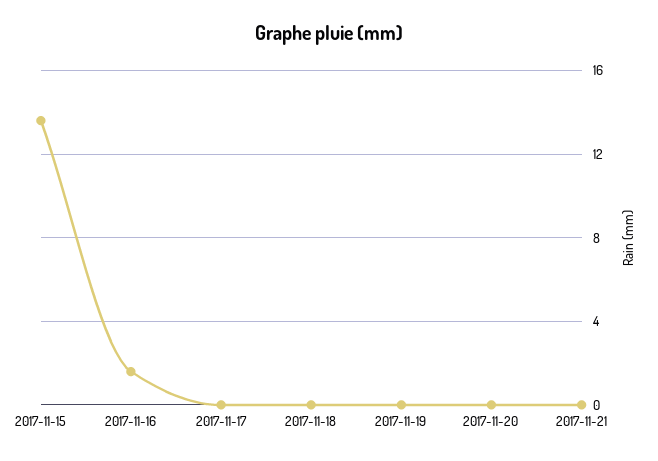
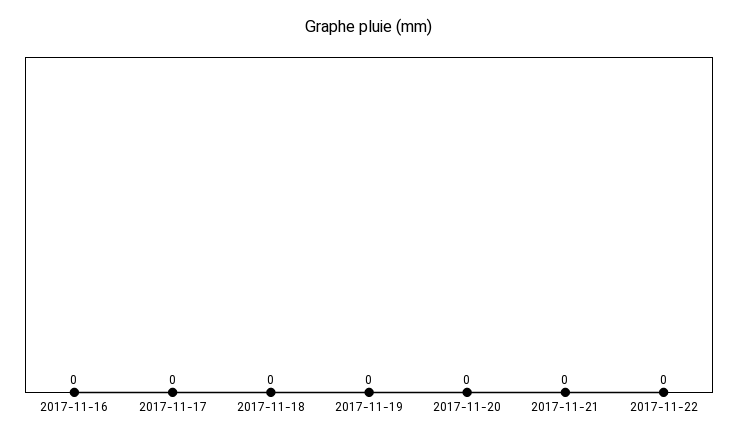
2017-11-15: 13.5 -> none
2017-11-16: 1.5 -> 0
2017-11-22: none -> 0

